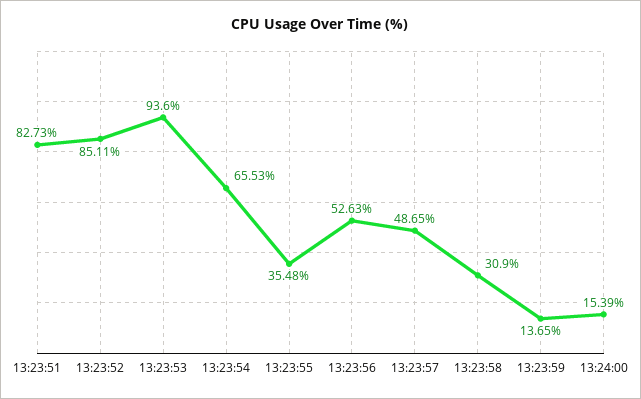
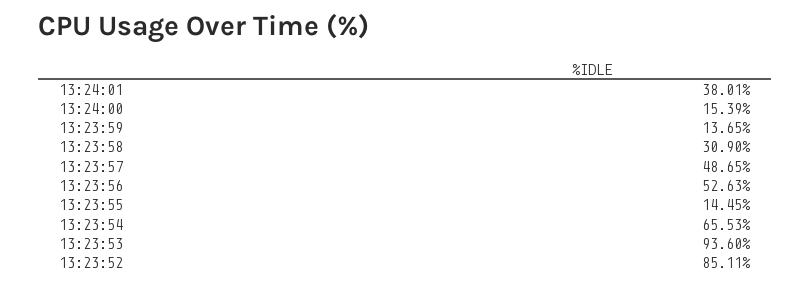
13:23:51: 82.73 -> none
13:23:55: 35.48 -> 14.45
13:24:01: none -> 38.01

